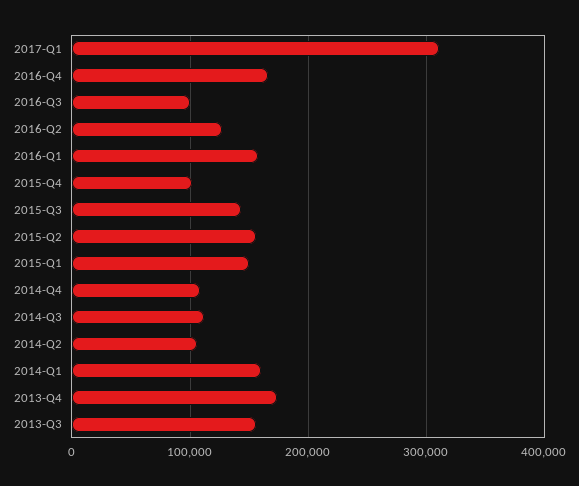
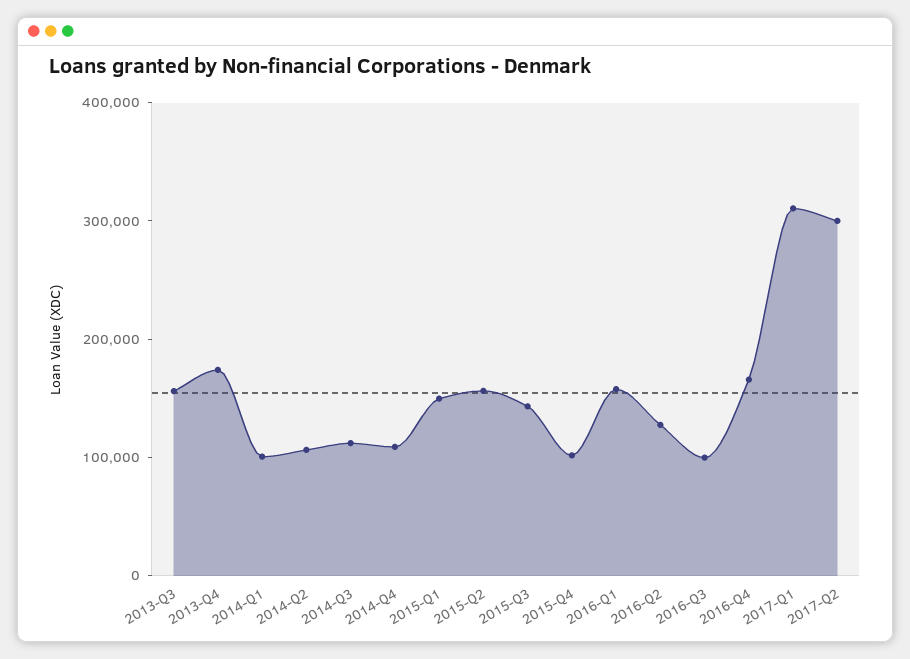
2014-Q1: 160000 -> 100000
2017-Q2: none -> 300000

